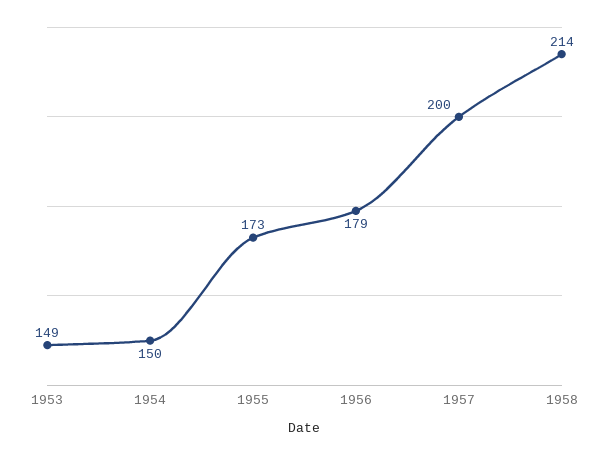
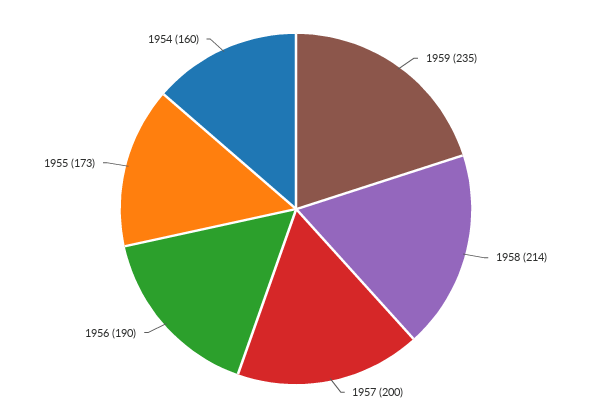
1953: 149 -> none
1954: 150 -> 160
1956: 179 -> 190
1959: none -> 235

